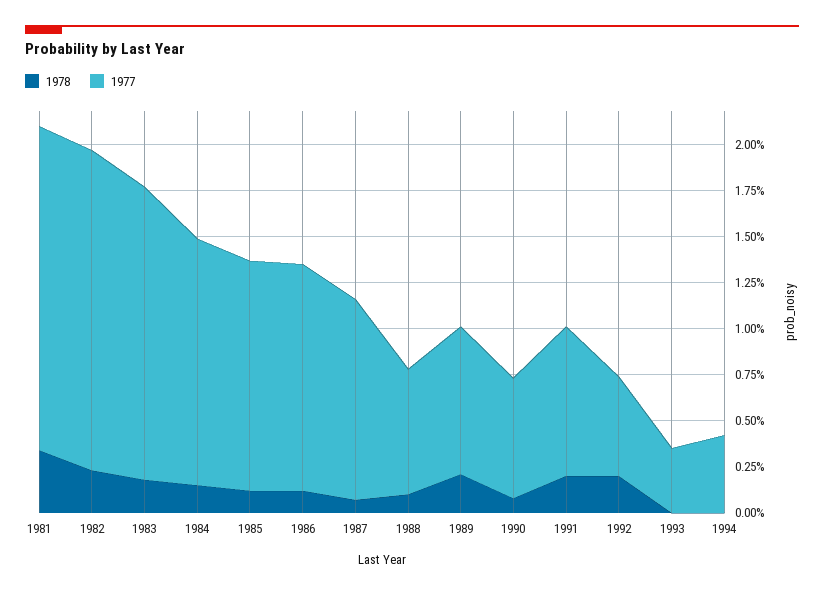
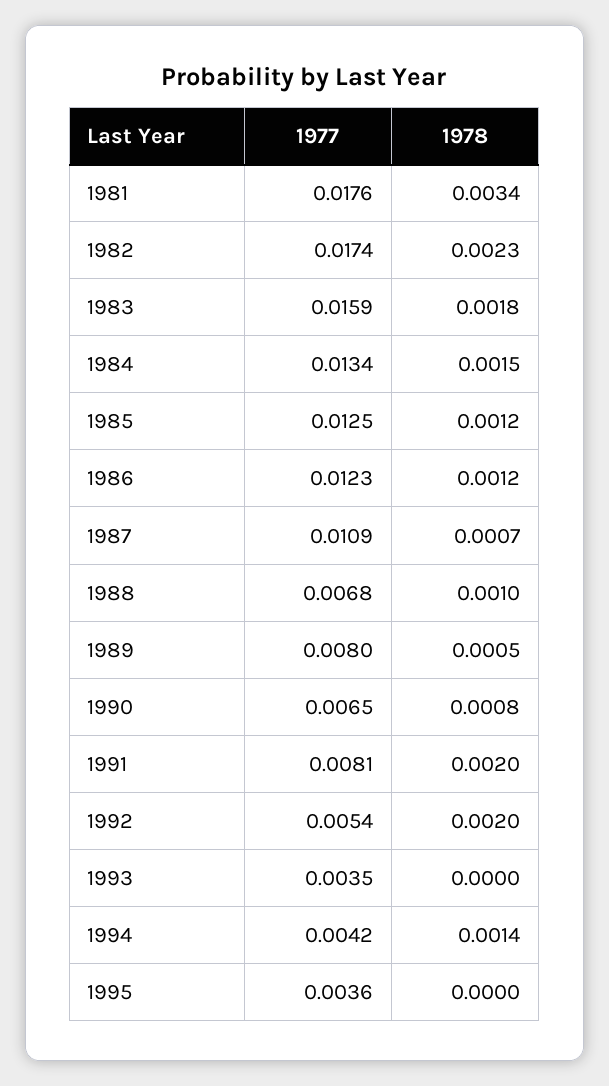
1978, 1989: 0.002 -> 0.0005
1978, 1994: 0 -> 0.0014
1977, 1995: none -> 0.0036
1978, 1995: none -> 0

